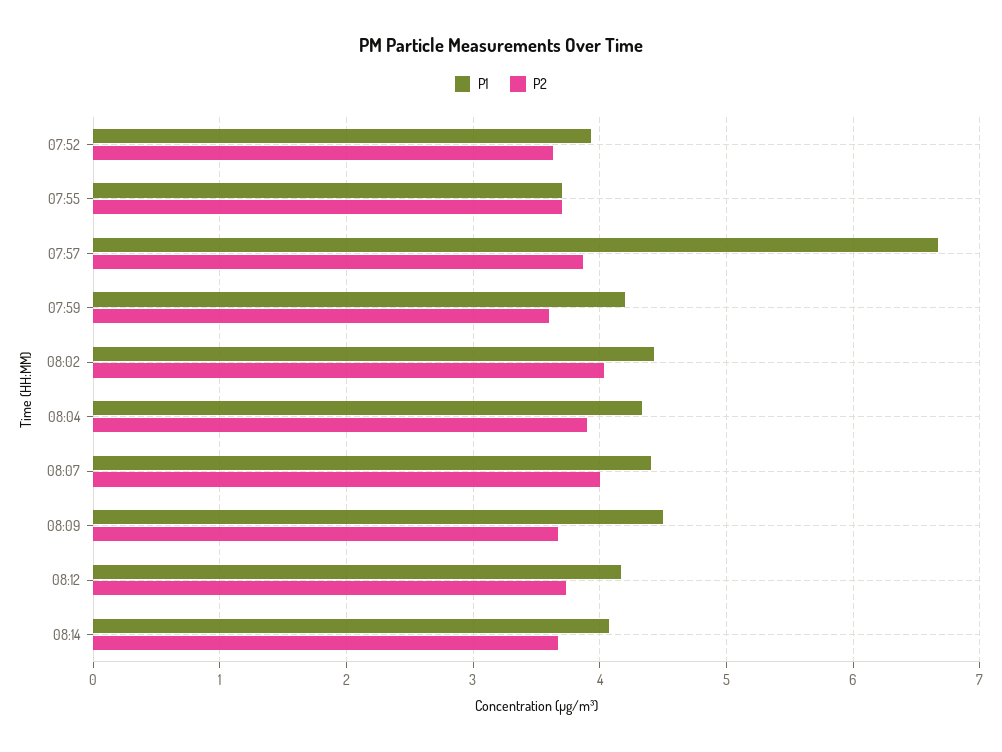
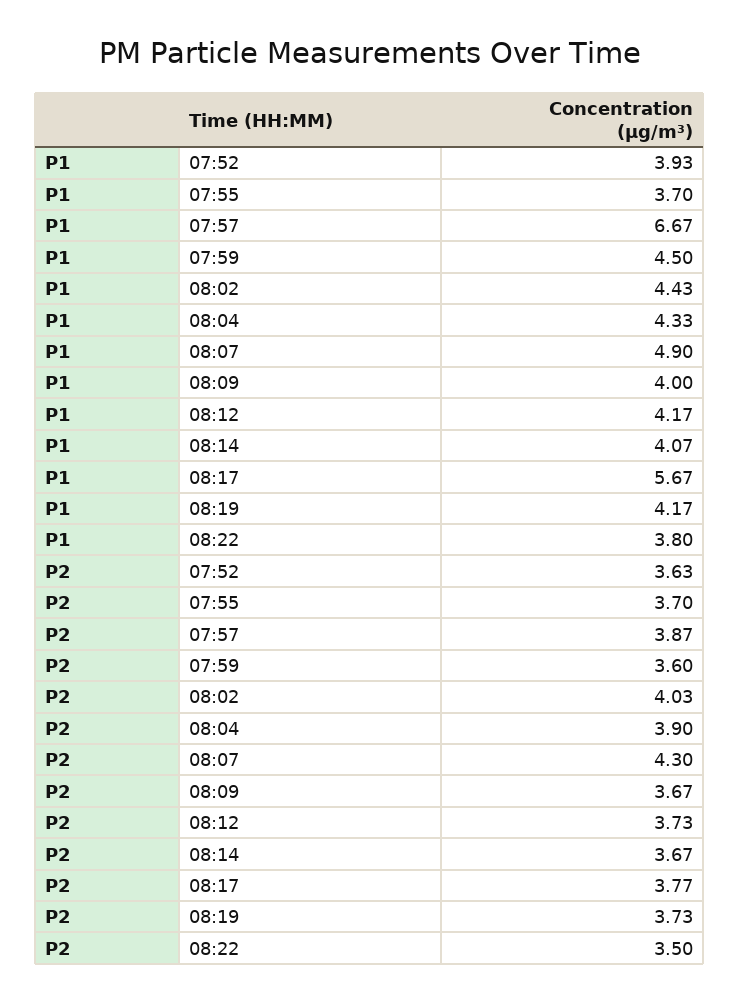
P1, 07:59: 4.2 -> 4.5
P1, 08:07: 4.4 -> 4.9
P2, 08:07: 4 -> 4.3
P1, 08:09: 4.5 -> 4
P1, 08:17: none -> 5.67
P1, 08:19: none -> 4.17
P1, 08:22: none -> 3.8
P2, 08:17: none -> 3.77
P2, 08:19: none -> 3.73
P2, 08:22: none -> 3.5

